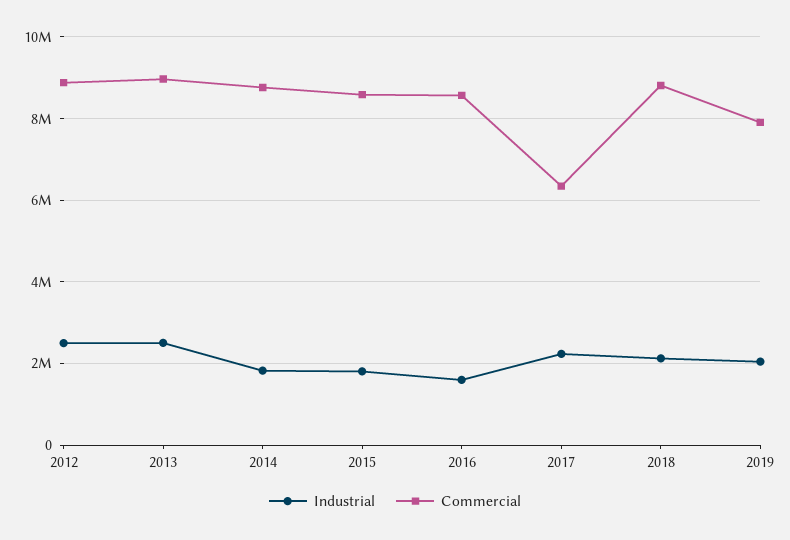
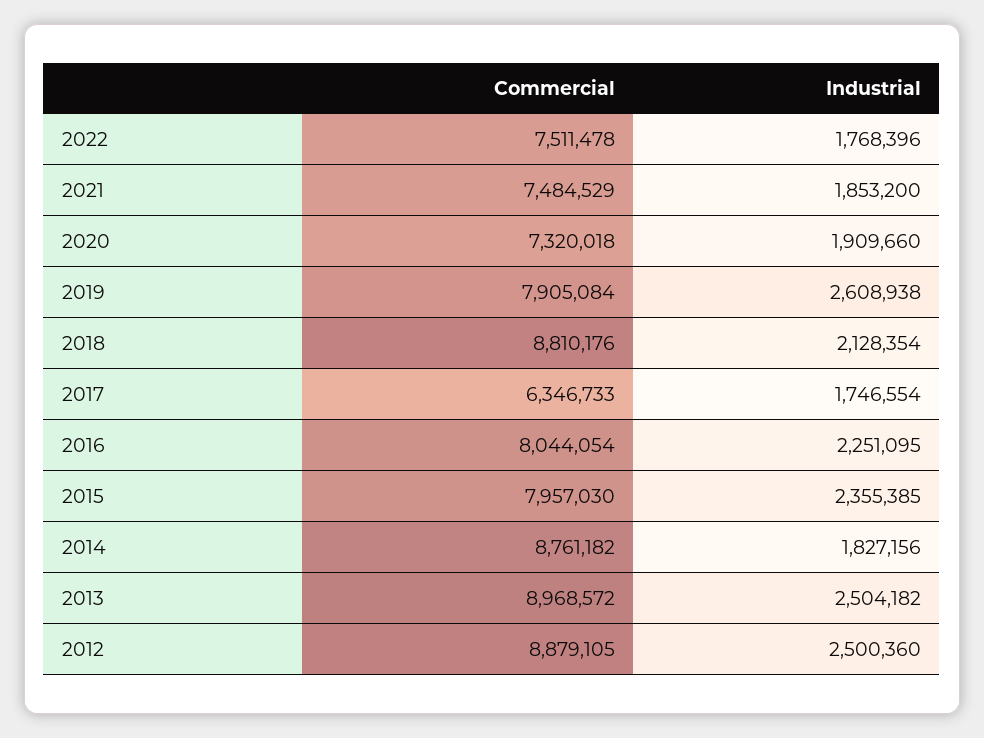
Industrial, 2015: 1800000 -> 2355385
Commercial, 2015: 8600000 -> 7957030
Industrial, 2016: 1600000 -> 2251095
Commercial, 2016: 8600000 -> 8044054
Industrial, 2017: 2200000 -> 1746554
Industrial, 2019: 2000000 -> 2608938
Commercial, 2022: none -> 7511478
Industrial, 2022: none -> 1768396
Commercial, 2021: none -> 7484529
Industrial, 2021: none -> 1853200
Commercial, 2020: none -> 7320018
Industrial, 2020: none -> 1909660

